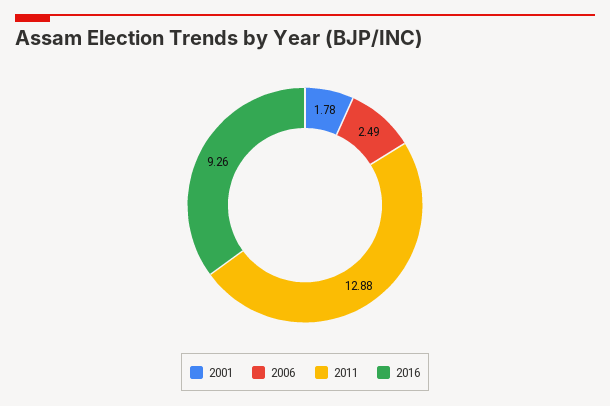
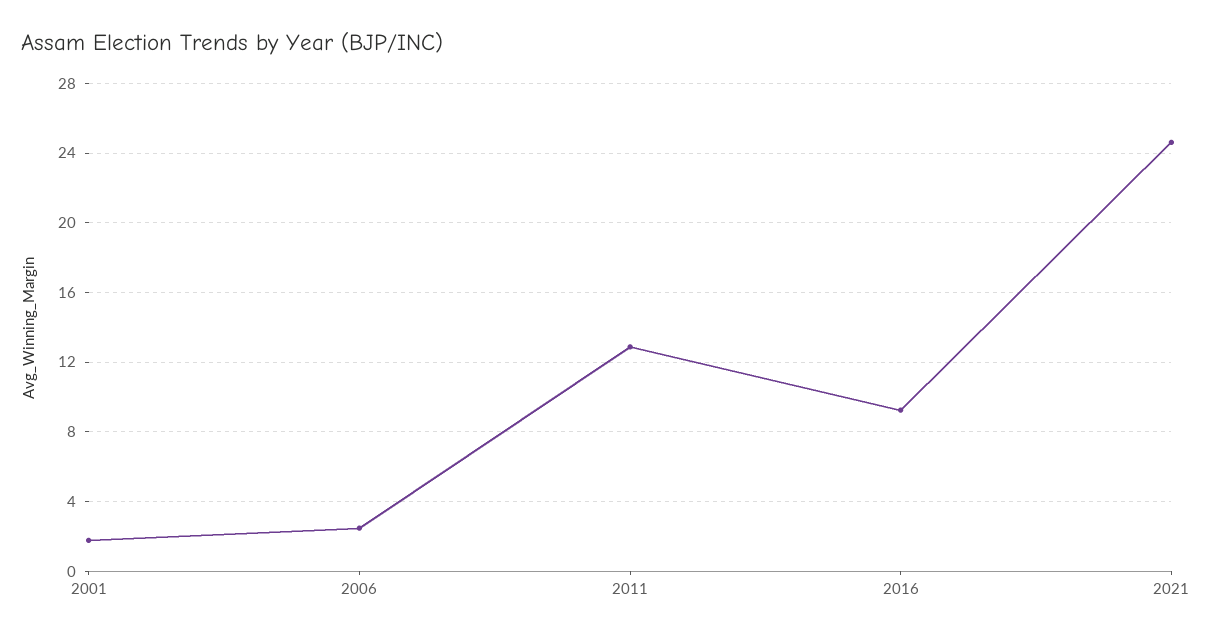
2021: none -> 24.5

